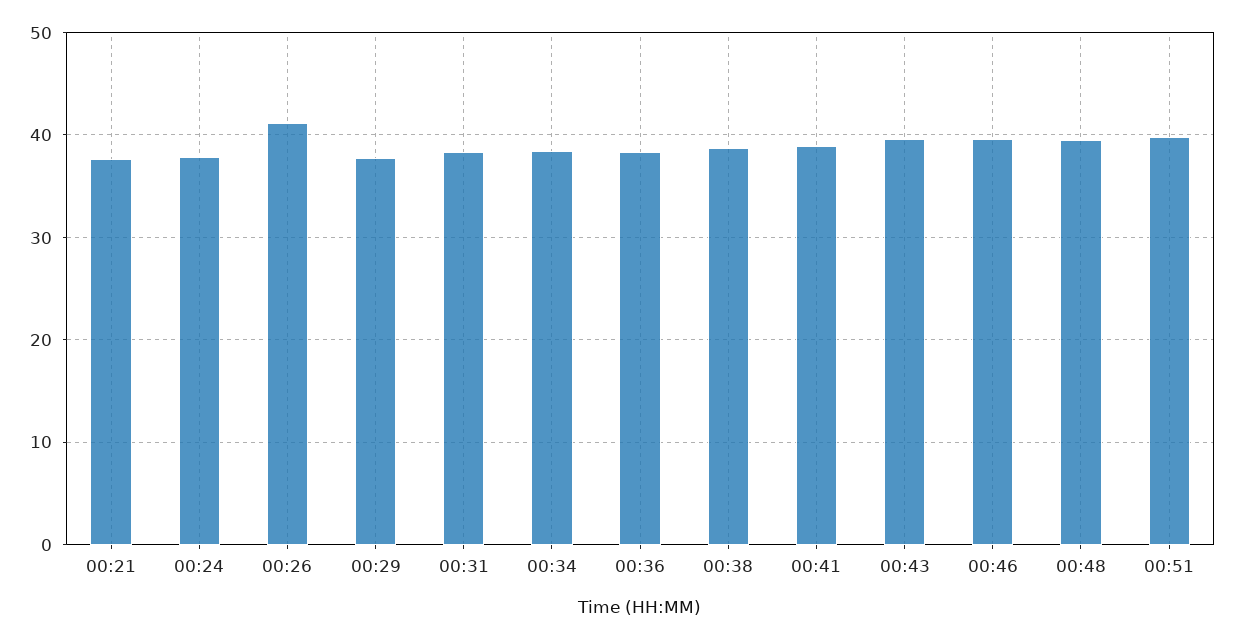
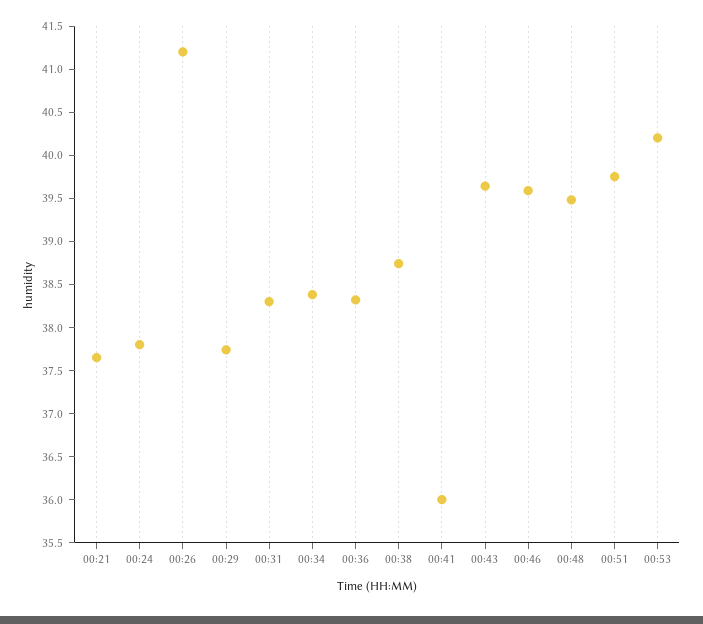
00:41: 39 -> 36
00:53: none -> 40.2

